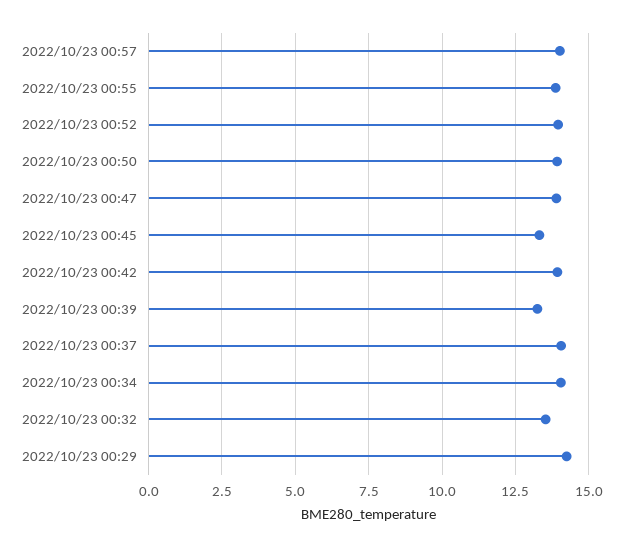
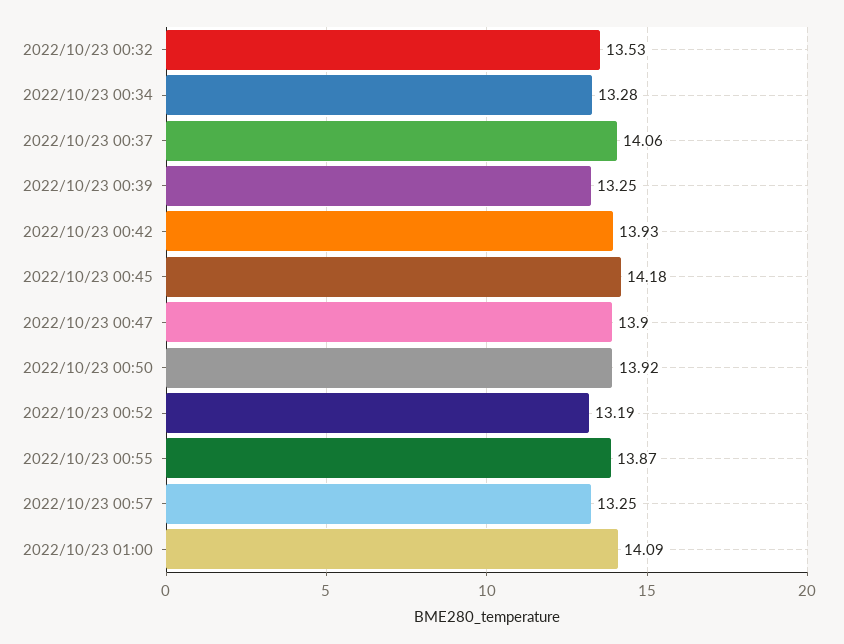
2022/10/23 00:57: 14 -> 13.25
2022/10/23 00:52: 14 -> 13.19
2022/10/23 00:45: 13.25 -> 14.18
2022/10/23 00:34: 14 -> 13.28
2022/10/23 00:29: 14.25 -> none
2022/10/23 01:00: none -> 14.09

